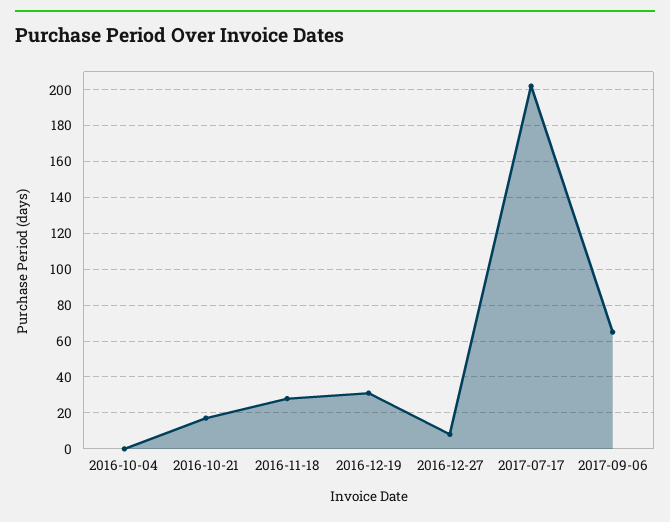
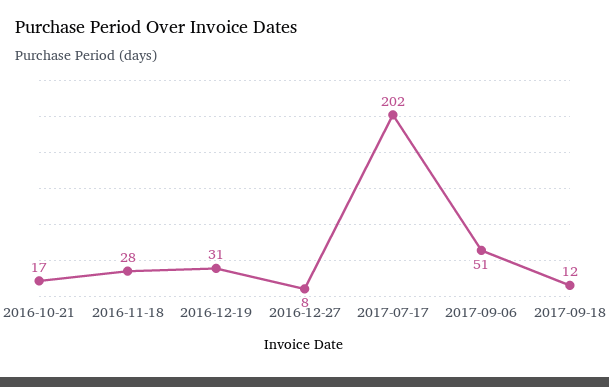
2016-10-04: 0 -> none
2017-09-06: 65 -> 51
2017-09-18: none -> 12

